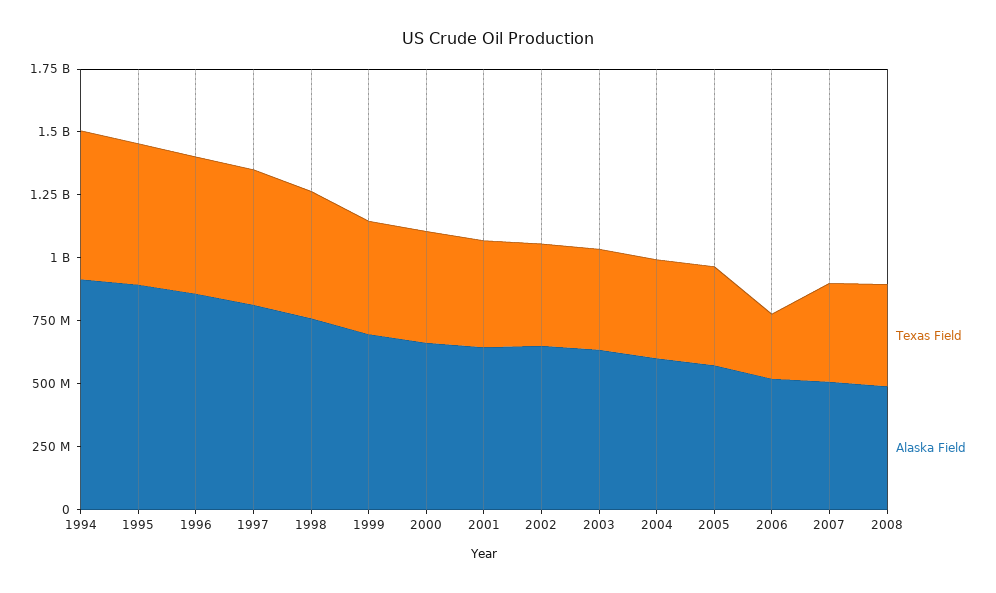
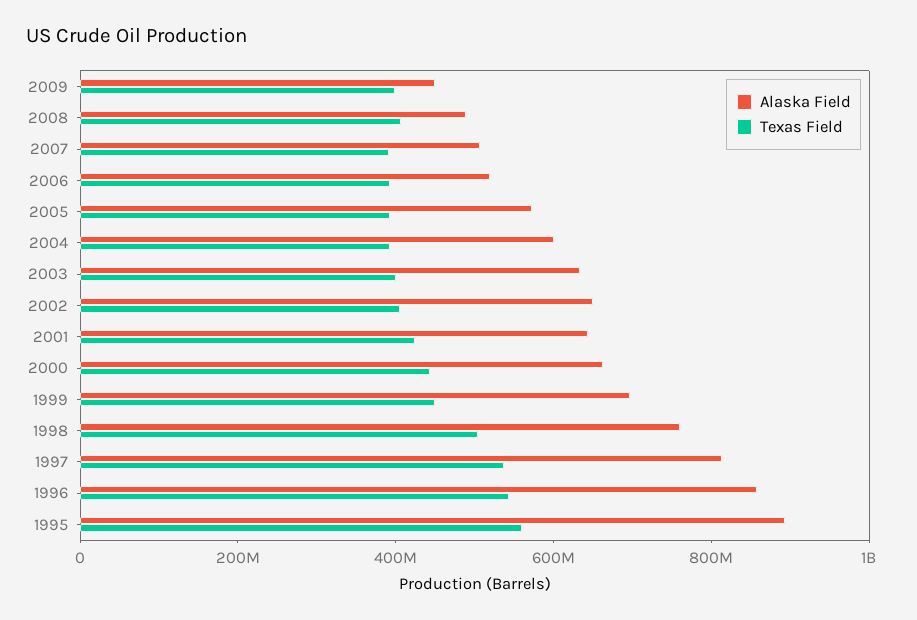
Texas Field, 1994: 600000000 -> none
Alaska Field, 1994: 900000000 -> none
Texas Field, 2006: 250000000 -> 400000000
Alaska Field, 2009: none -> 450000000
Texas Field, 2009: none -> 400000000

